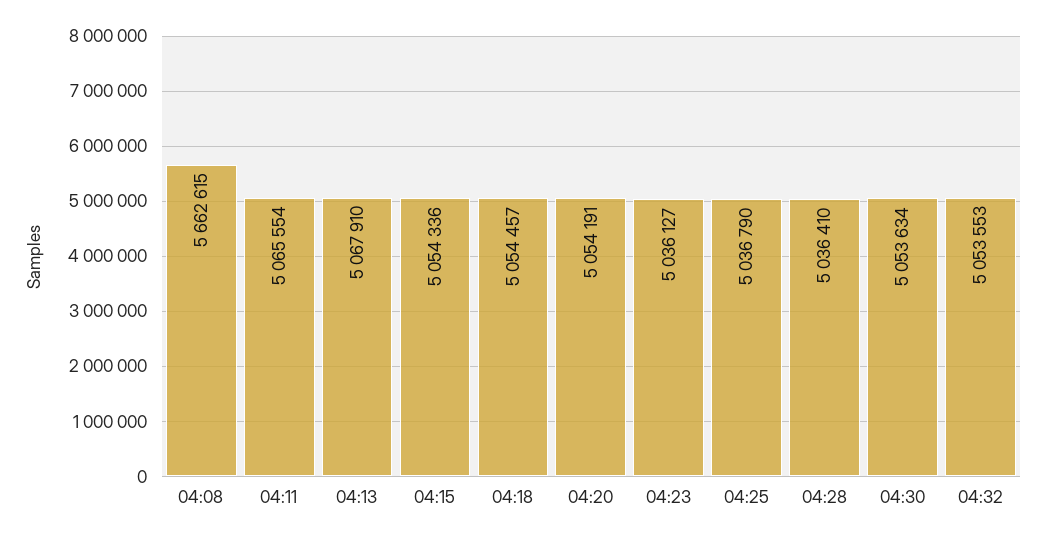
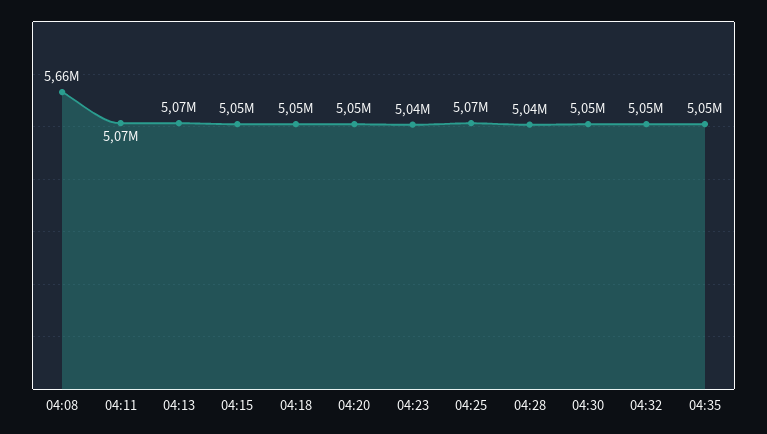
04:25: 5036790 -> 5070000
04:35: none -> 5050000

